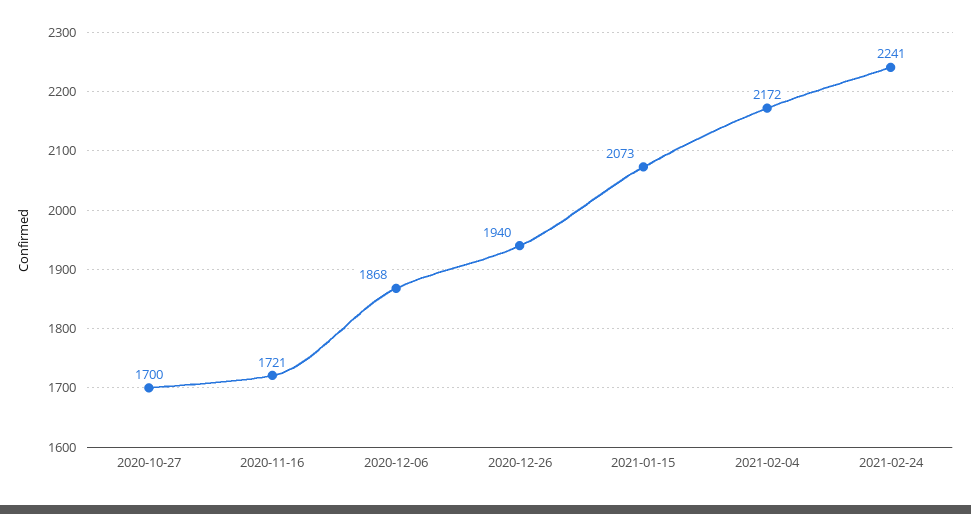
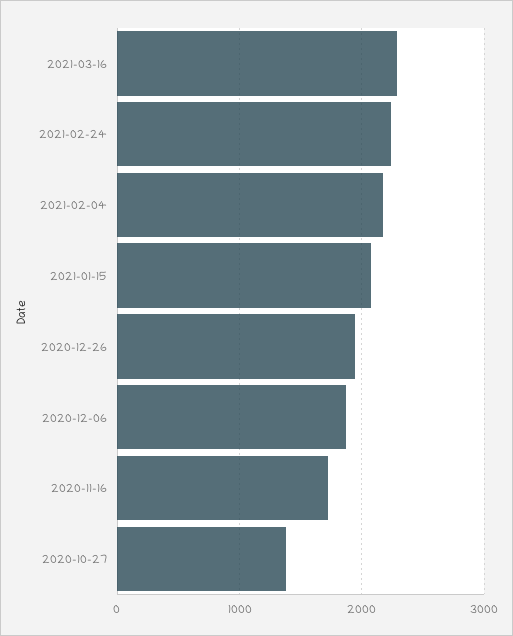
2020-10-27: 1700 -> 1400
2021-03-16: none -> 2300

